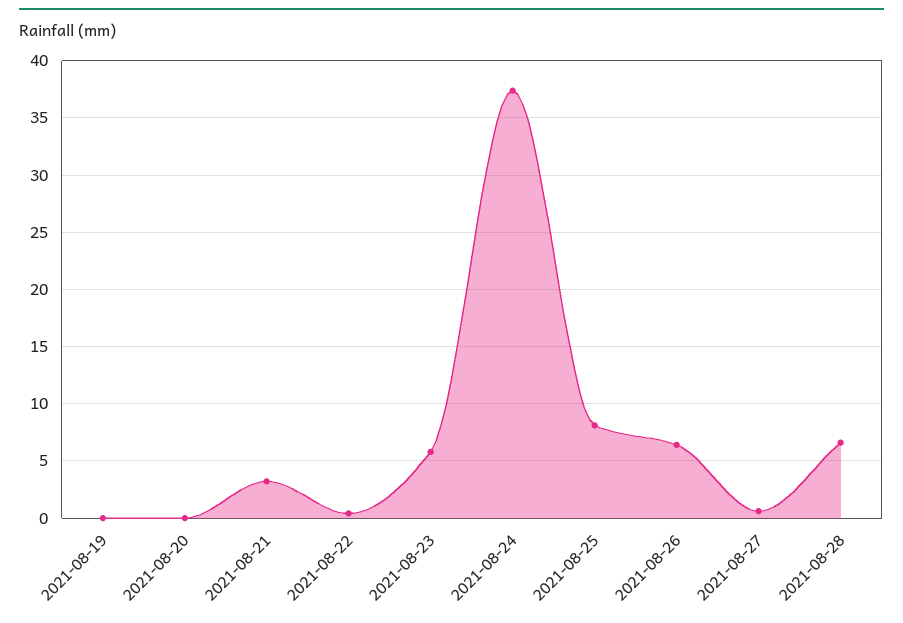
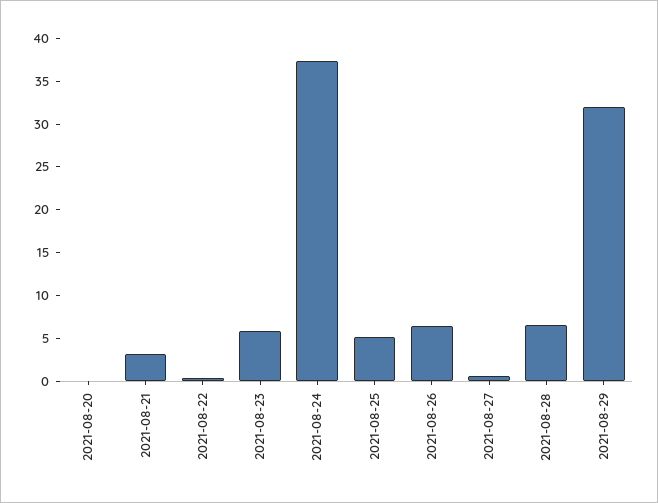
2021-08-19: 0 -> none
2021-08-25: 8 -> 5
2021-08-29: none -> 32

